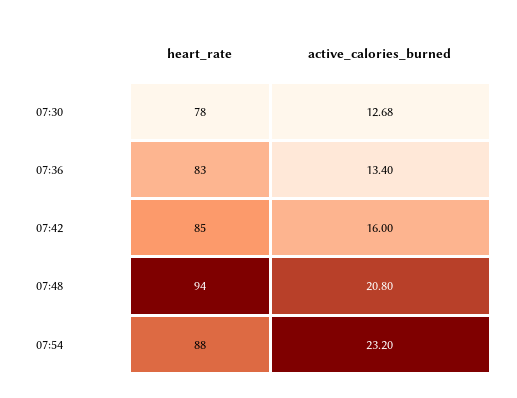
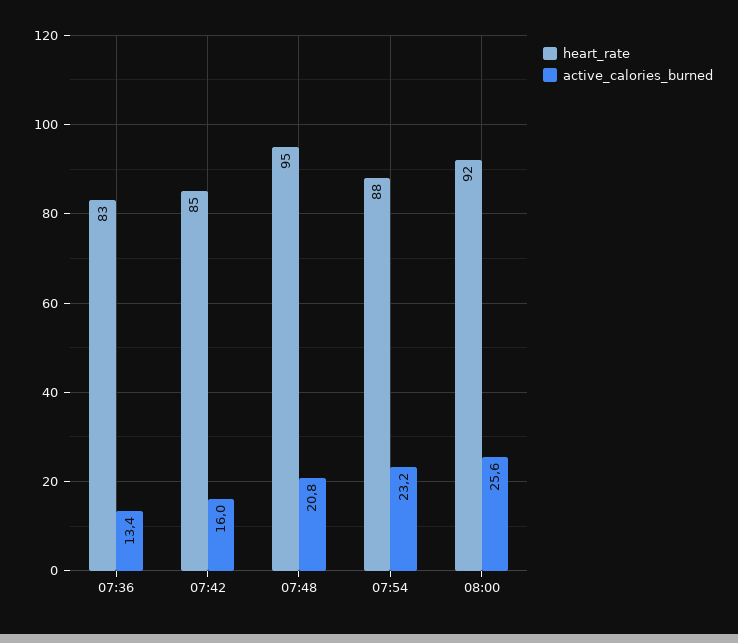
heart_rate, 07:30: 78 -> none
active_calories_burned, 07:30: 12.68 -> none
heart_rate, 07:48: 94 -> 95
heart_rate, 08:00: none -> 92
active_calories_burned, 08:00: none -> 25.6

